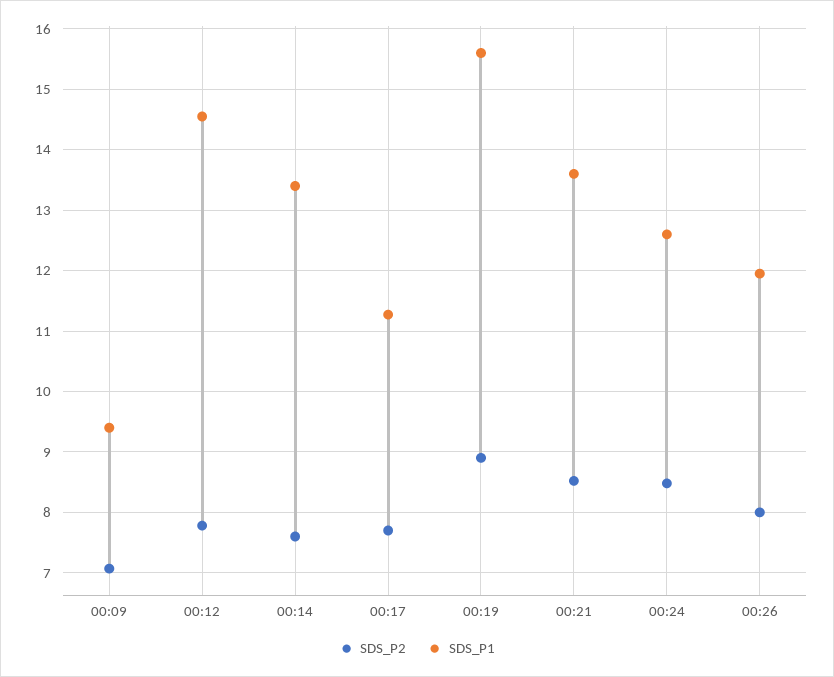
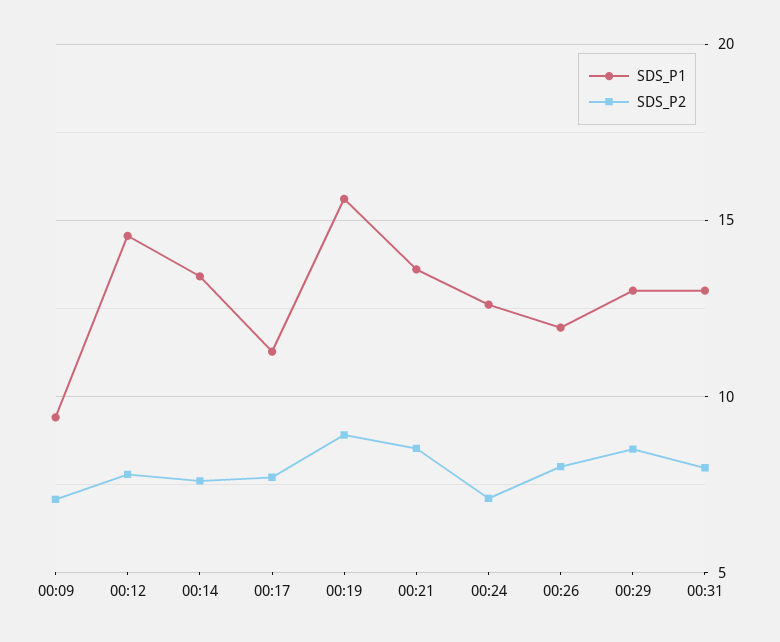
SDS_P2, 00:24: 8.5 -> 7
SDS_P1, 00:29: none -> 13
SDS_P2, 00:29: none -> 8.5
SDS_P1, 00:31: none -> 13
SDS_P2, 00:31: none -> 8

